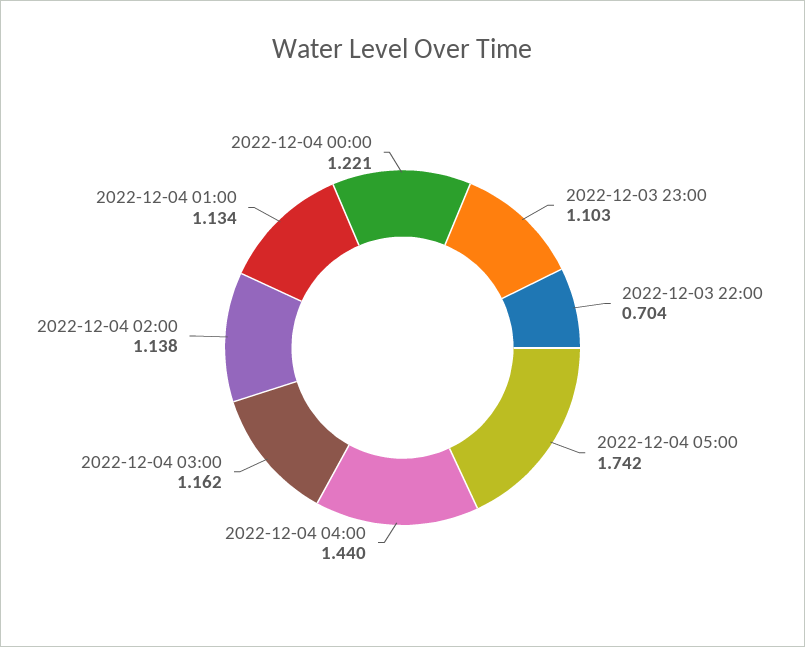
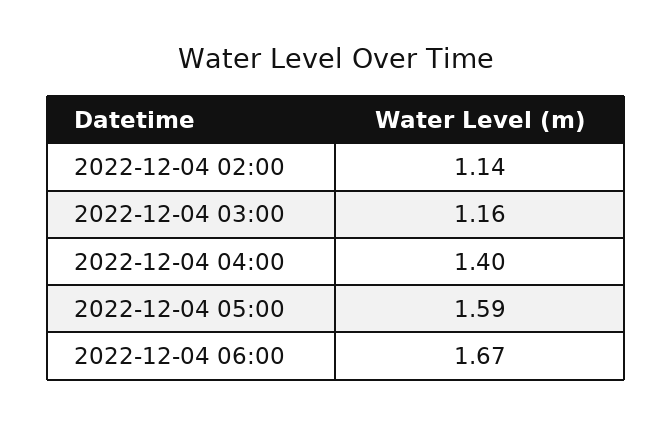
2022-12-03 23:00: 1.103 -> none
2022-12-03 22:00: 0.704 -> none
2022-12-04 05:00: 1.742 -> 1.59
2022-12-04 04:00: 1.44 -> 1.4
2022-12-04 01:00: 1.134 -> none
2022-12-04 00:00: 1.221 -> none
2022-12-04 06:00: none -> 1.67

